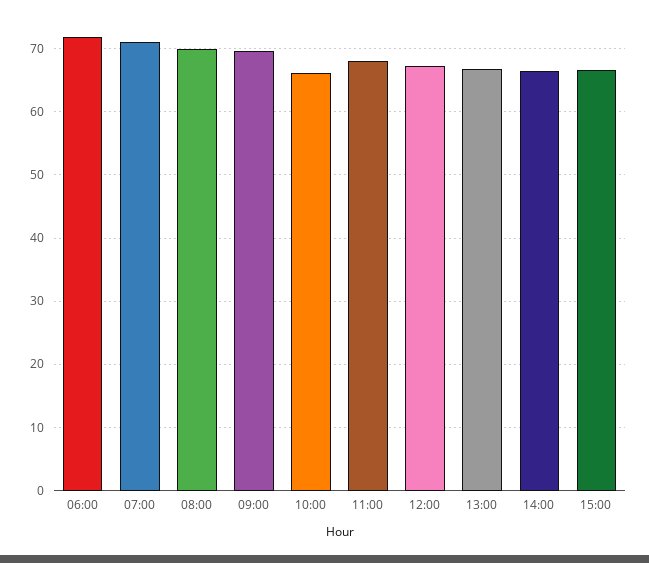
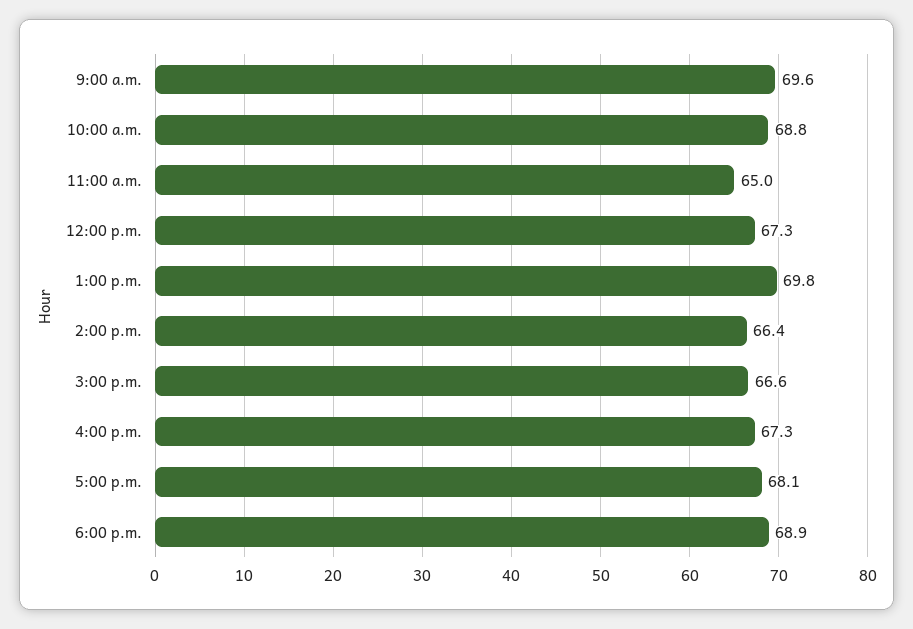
06:00: 72 -> none
07:00: 71 -> none
08:00: 70 -> none
10:00: 66 -> 68.8
11:00: 68 -> 65
13:00: 67 -> 69.8
4:00 p.m.: none -> 67.3
5:00 p.m.: none -> 68.1
6:00 p.m.: none -> 68.9

